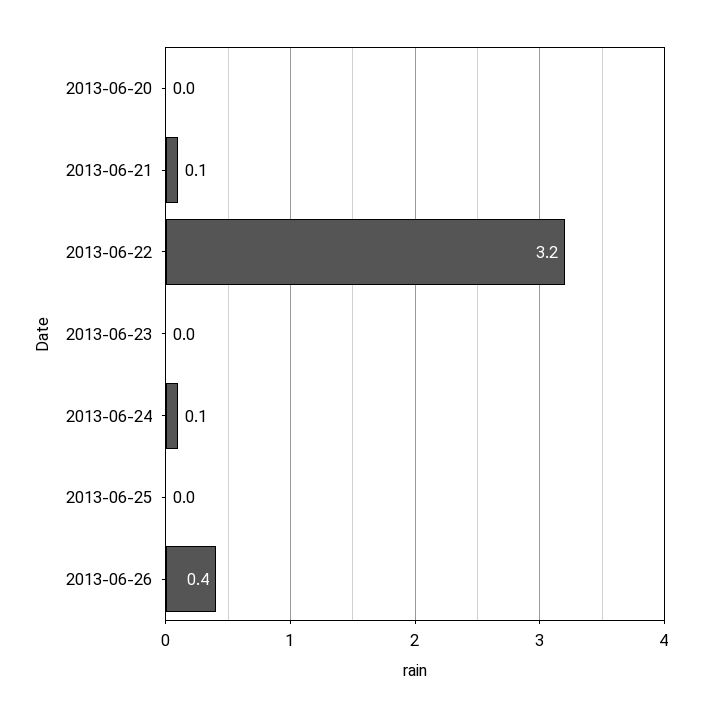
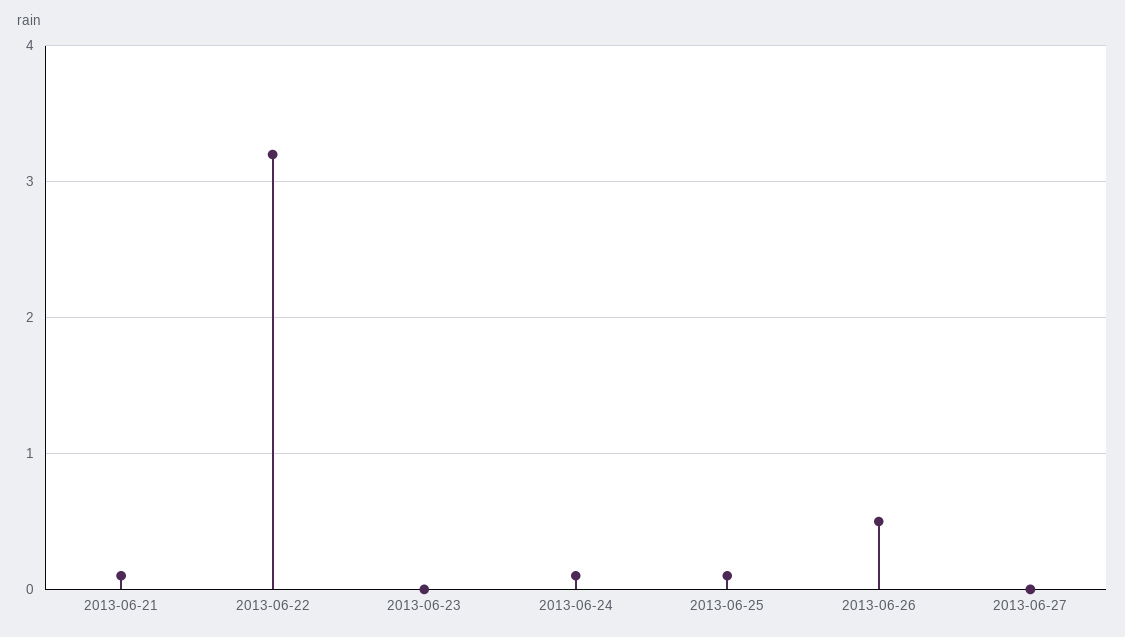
2013-06-20: 0 -> none
2013-06-25: 0 -> 0.1
2013-06-26: 0.4 -> 0.5
2013-06-27: none -> 0

